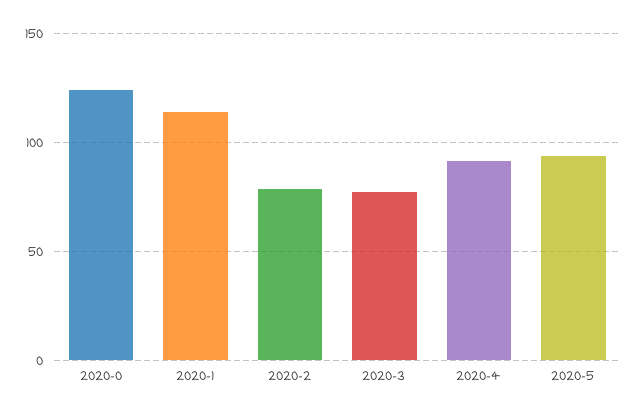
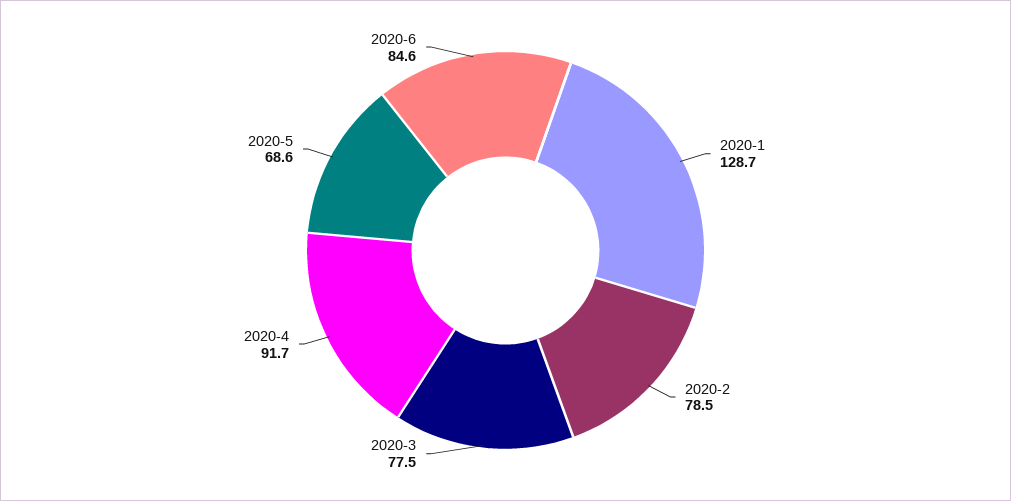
2020-0: 125 -> none
2020-1: 115 -> 128.7
2020-5: 95 -> 68.6
2020-6: none -> 84.6

